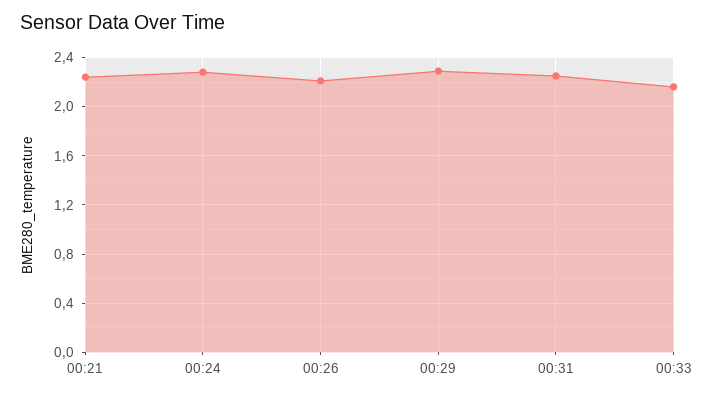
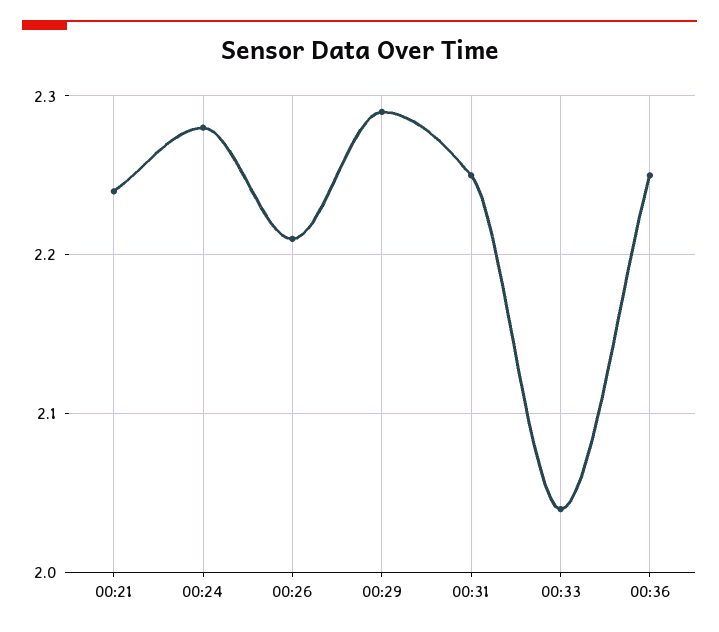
00:33: 2.15 -> 2.04
00:36: none -> 2.25

